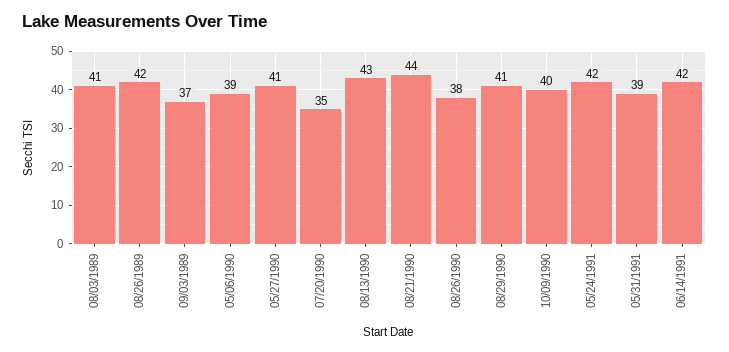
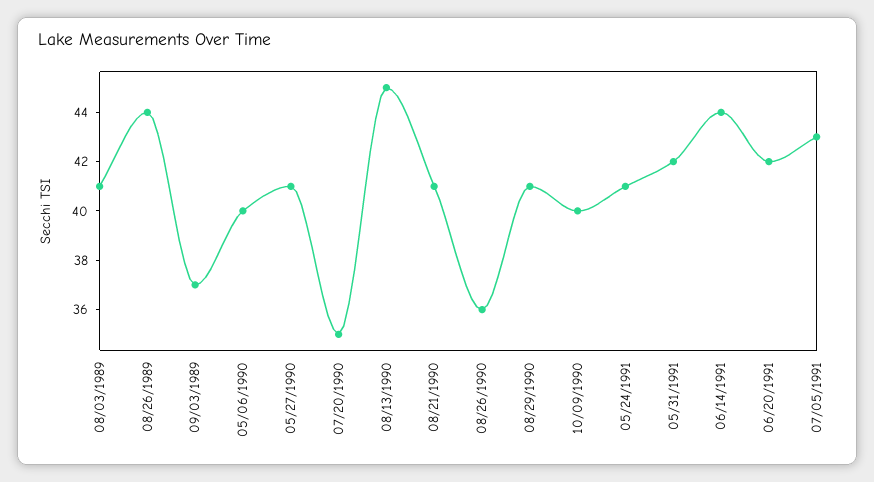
08/26/1989: 42 -> 44
05/06/1990: 39 -> 40
08/13/1990: 43 -> 45
08/21/1990: 44 -> 41
08/26/1990: 38 -> 36
05/24/1991: 42 -> 41
05/31/1991: 39 -> 42
06/14/1991: 42 -> 44
06/20/1991: none -> 42
07/05/1991: none -> 43

